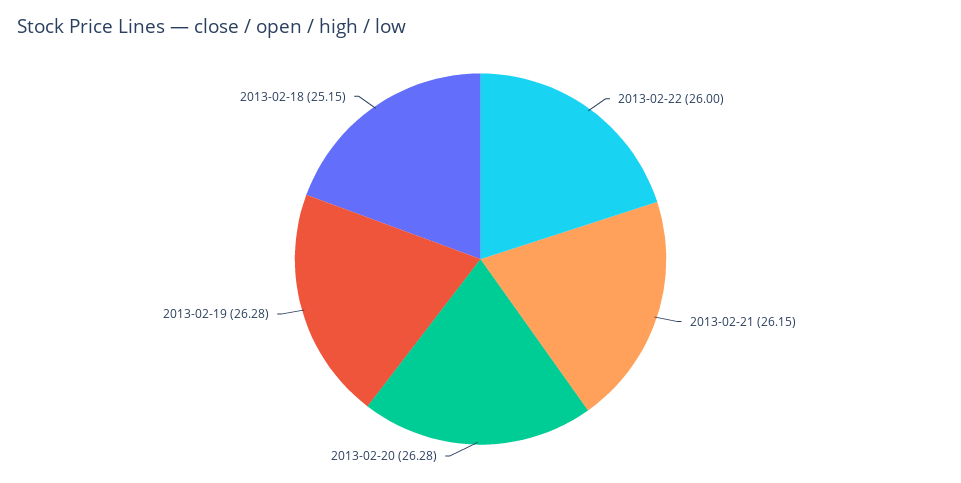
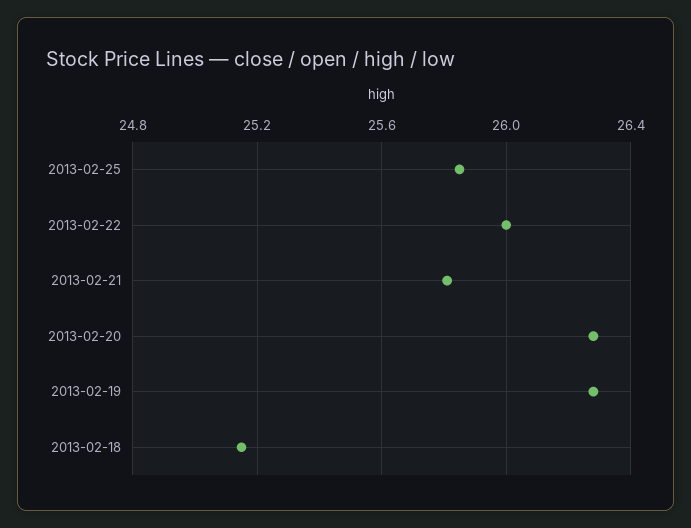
2013-02-21: 26.15 -> 25.8
2013-02-25: none -> 25.85

